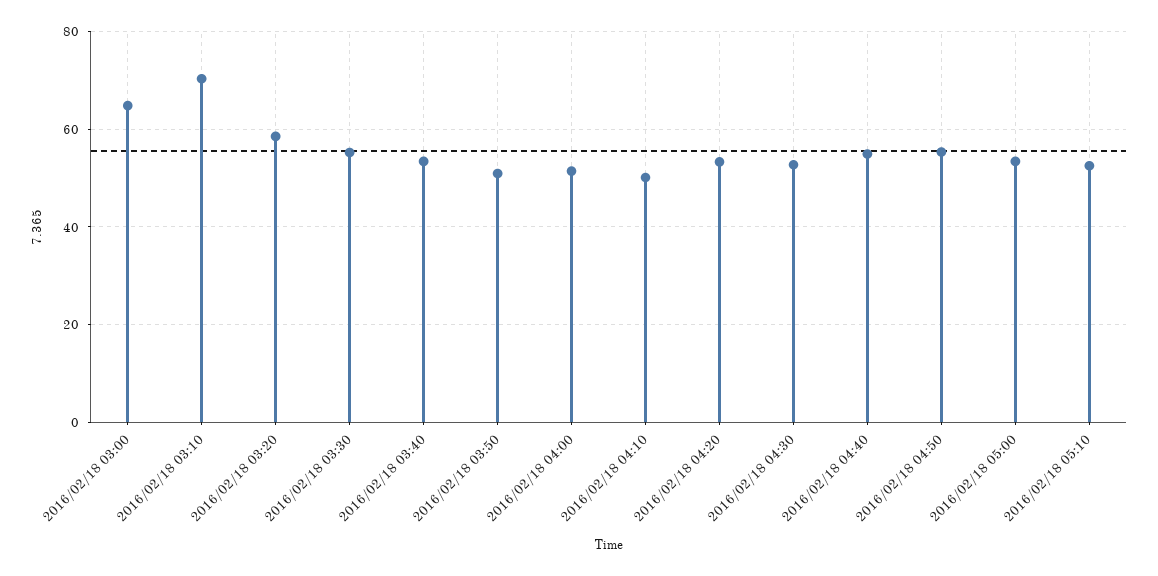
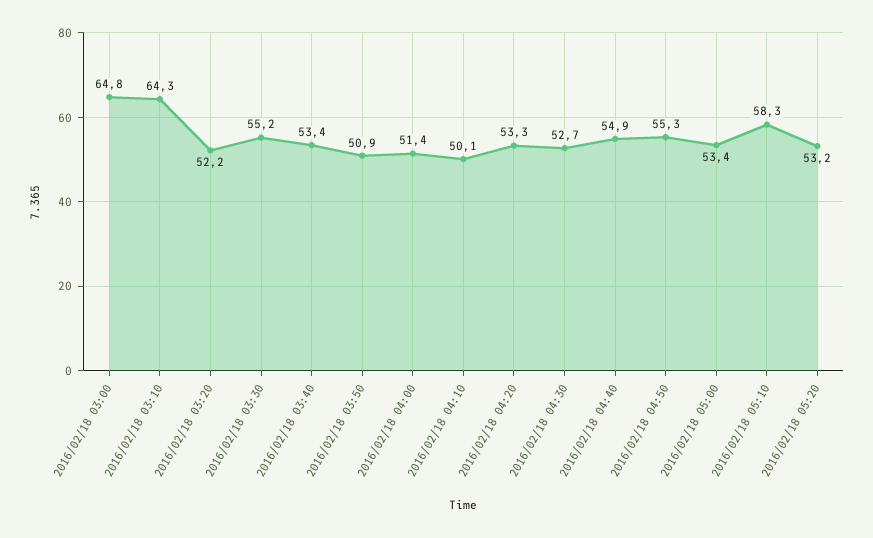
2016/02/18 03:10: 70 -> 64.3
2016/02/18 03:20: 58 -> 52.2
2016/02/18 05:10: 52 -> 58.3
2016/02/18 05:20: none -> 53.2

